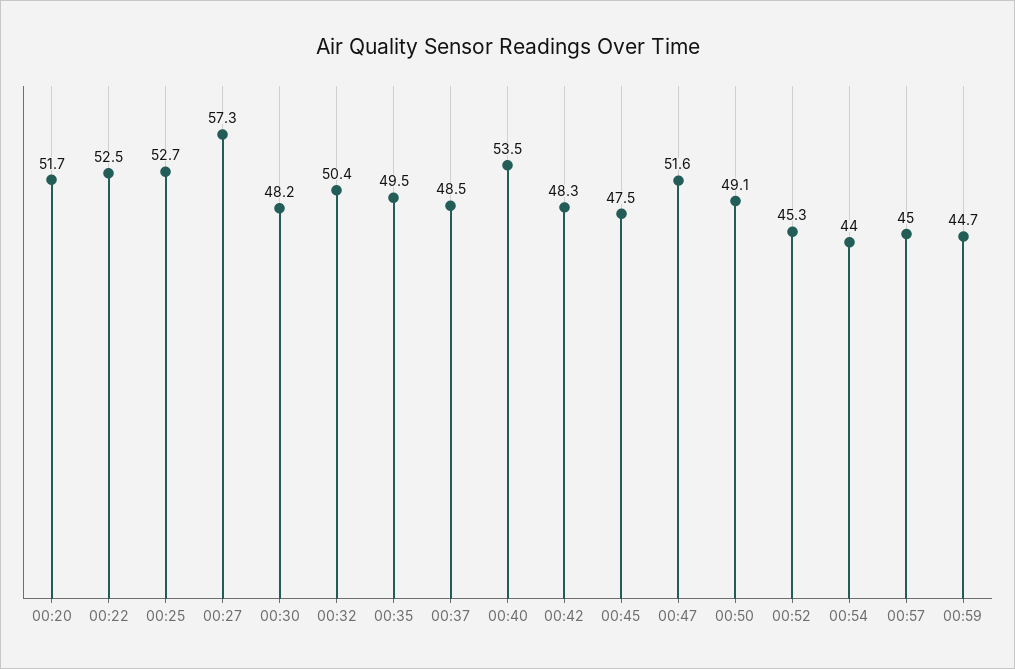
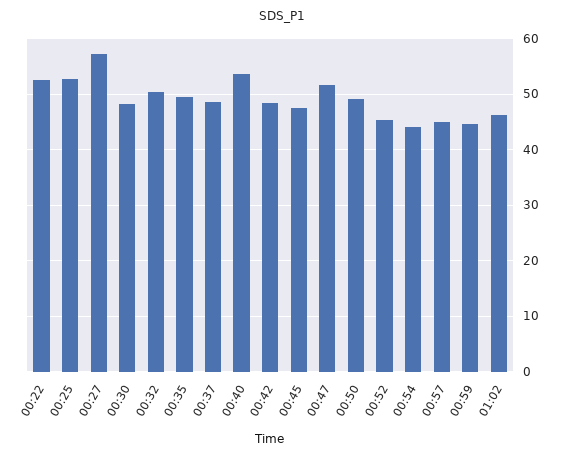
00:20: 51.7 -> none
01:02: none -> 46

